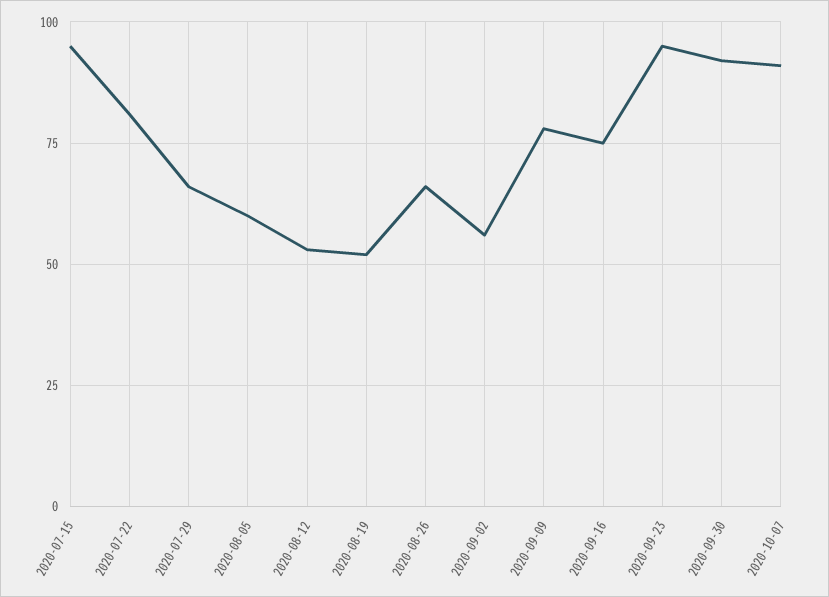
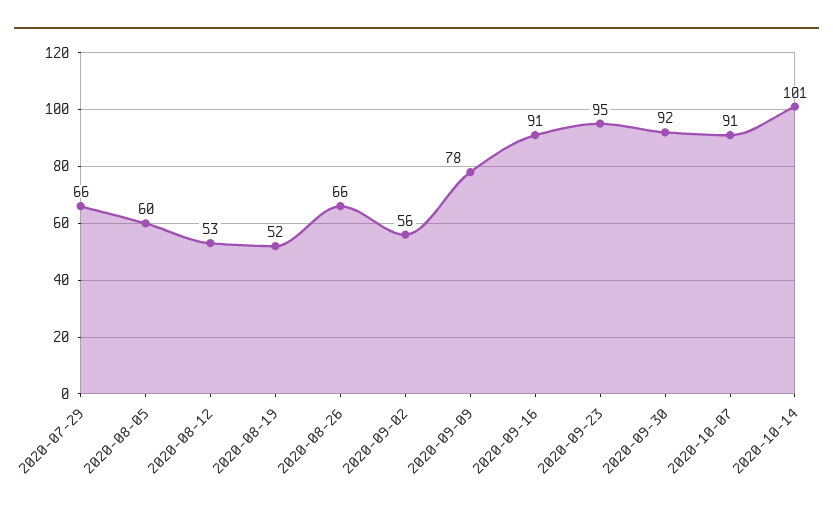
2020-07-15: 95 -> none
2020-07-22: 80 -> none
2020-09-16: 75 -> 91
2020-10-14: none -> 101

